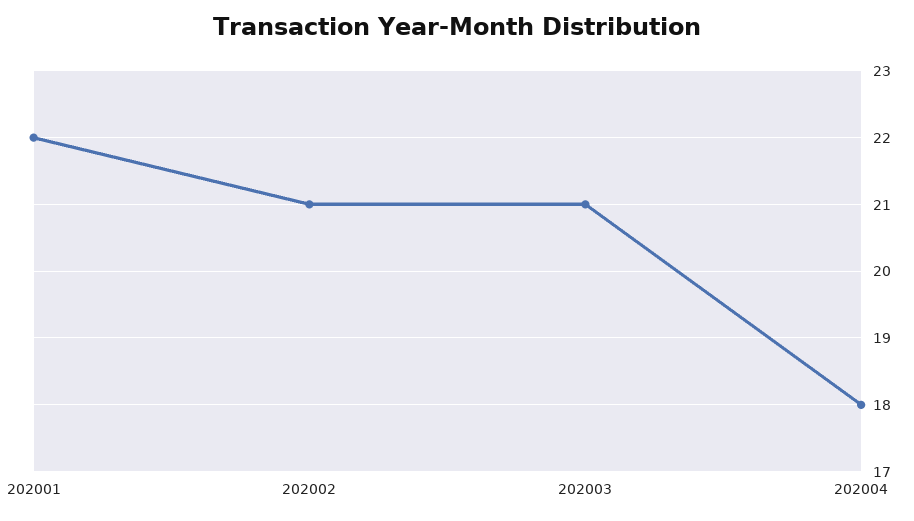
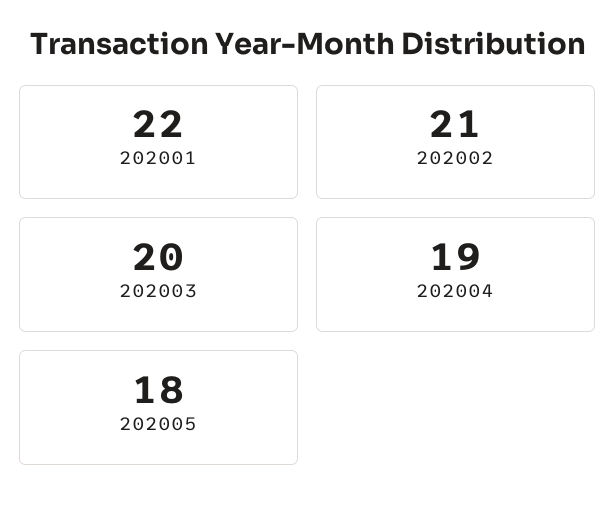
202003: 21 -> 20
202004: 18 -> 19
202005: none -> 18

